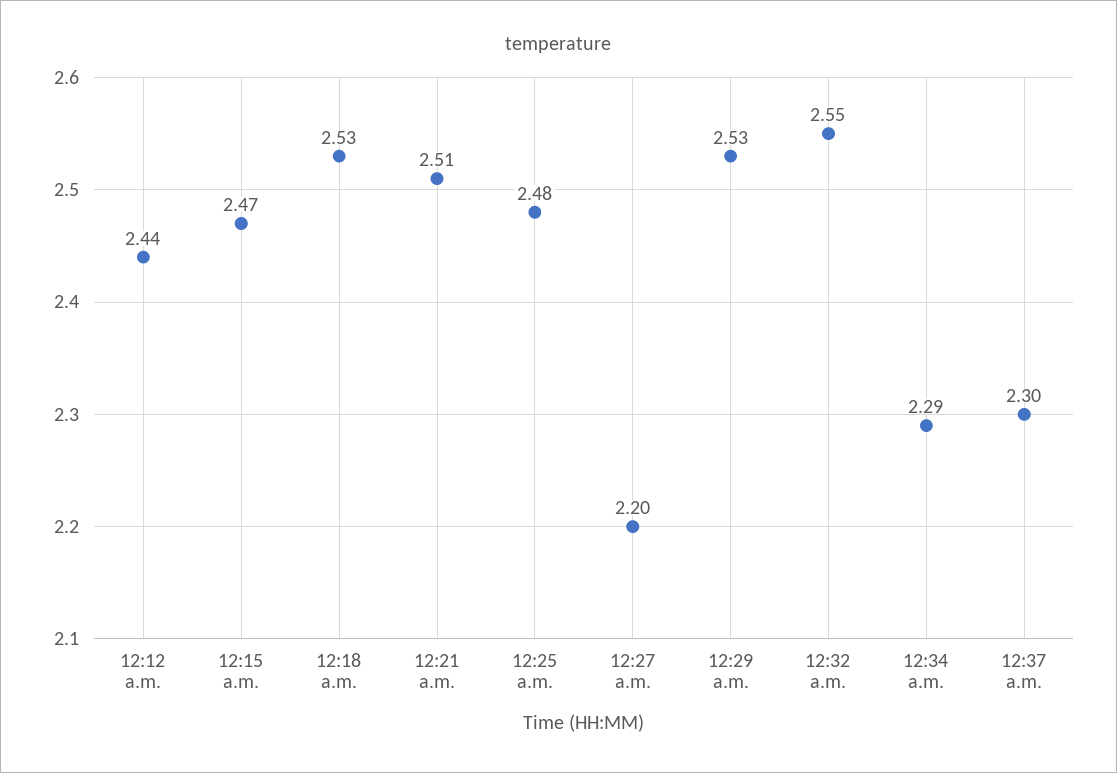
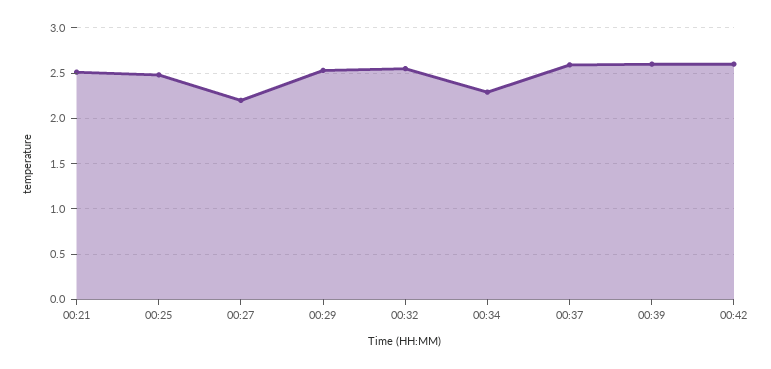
12:12 a.m.: 2.44 -> none
12:15 a.m.: 2.47 -> none
12:18 a.m.: 2.53 -> none
12:37 a.m.: 2.3 -> 2.6
00:39: none -> 2.6
00:42: none -> 2.6

